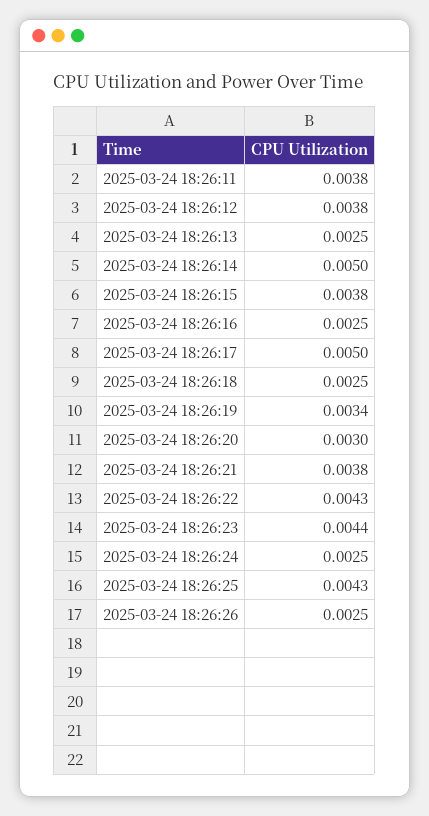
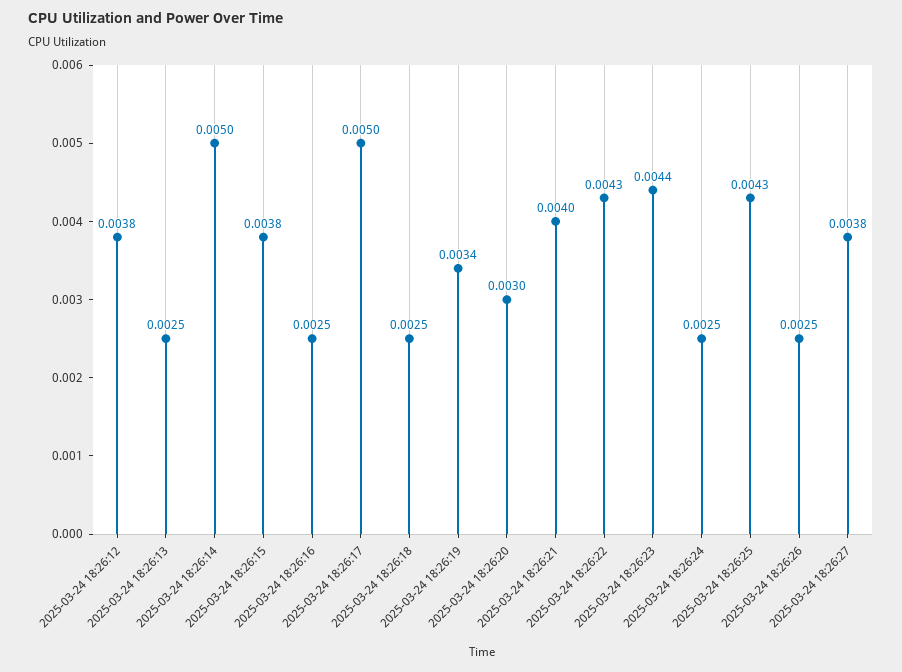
2025-03-24 18:26:11: 0.0038 -> none
2025-03-24 18:26:21: 0.0038 -> 0.004
2025-03-24 18:26:27: none -> 0.0038

